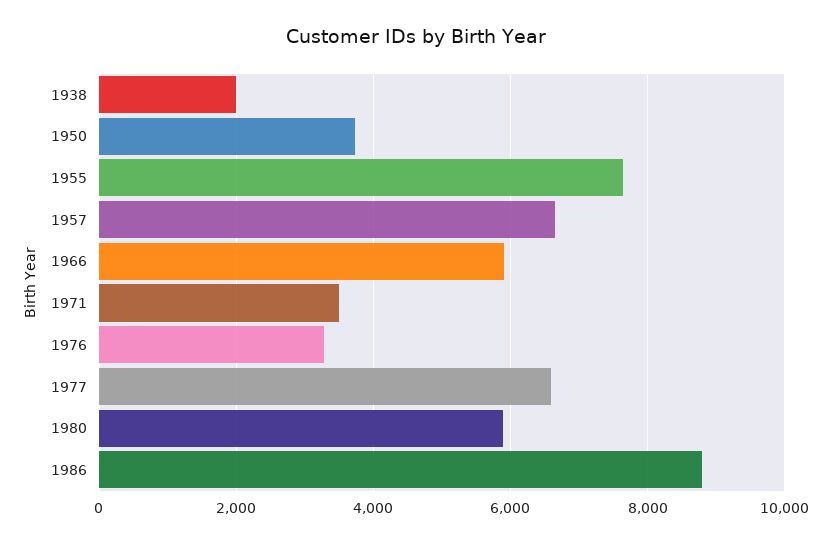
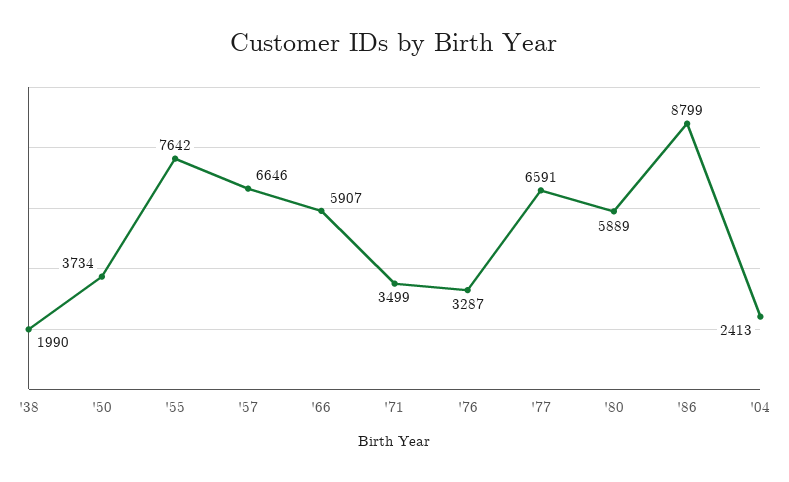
'04: none -> 2413

